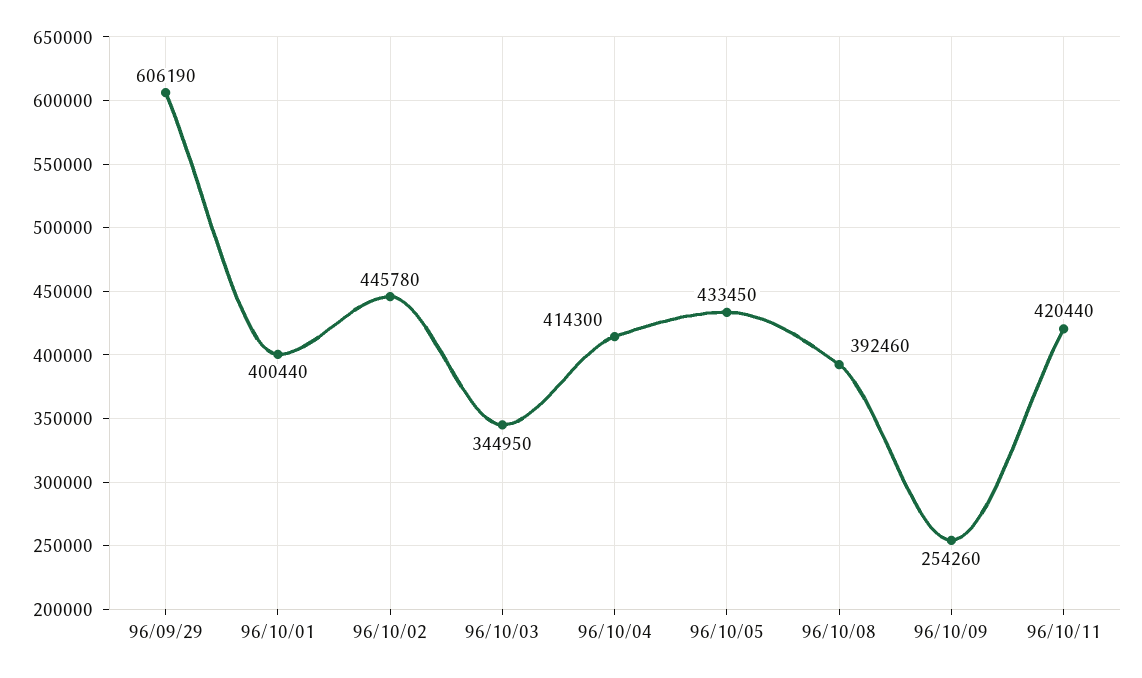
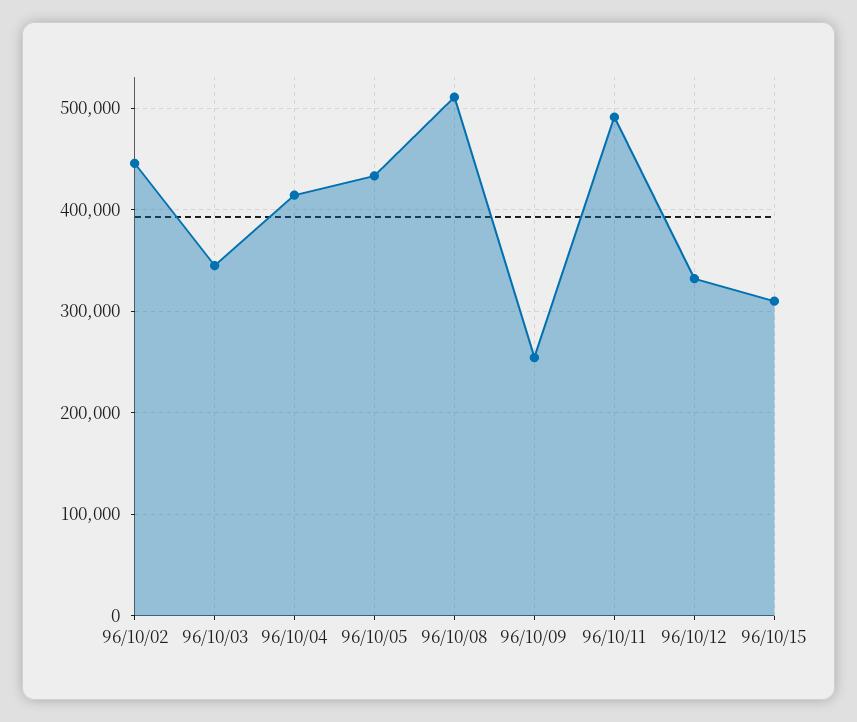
96/09/29: 606190 -> none
96/10/01: 400440 -> none
96/10/08: 392460 -> 510000
96/10/11: 420440 -> 490000
96/10/12: none -> 330000
96/10/15: none -> 310000

